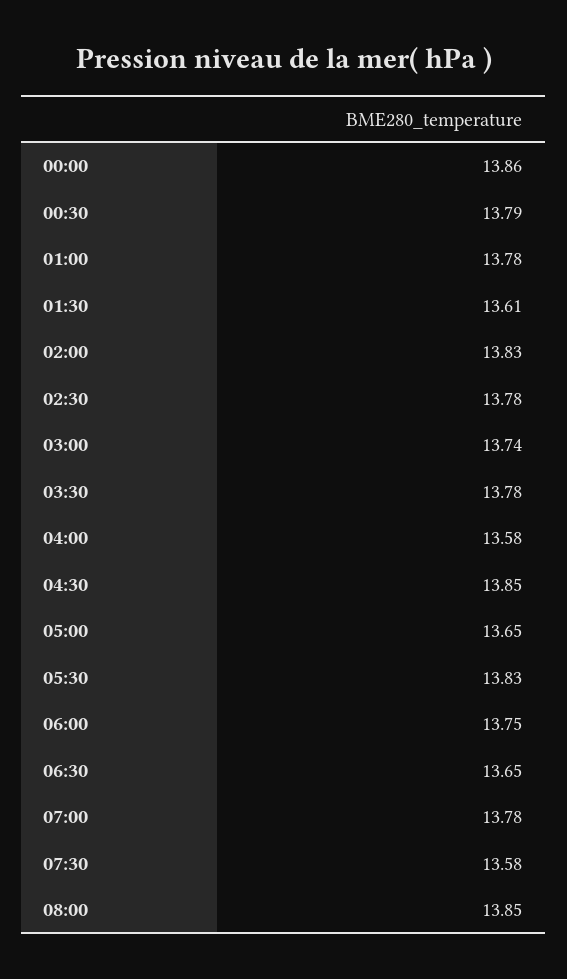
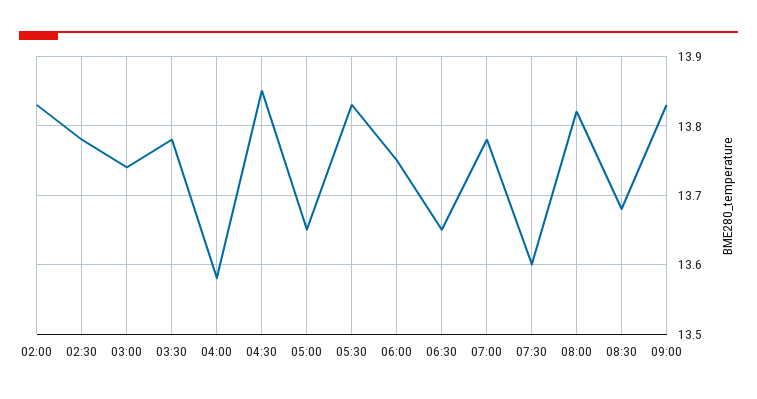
00:00: 13.86 -> none
00:30: 13.79 -> none
01:00: 13.78 -> none
01:30: 13.61 -> none
07:30: 13.58 -> 13.6
08:00: 13.85 -> 13.82
08:30: none -> 13.68
09:00: none -> 13.83

